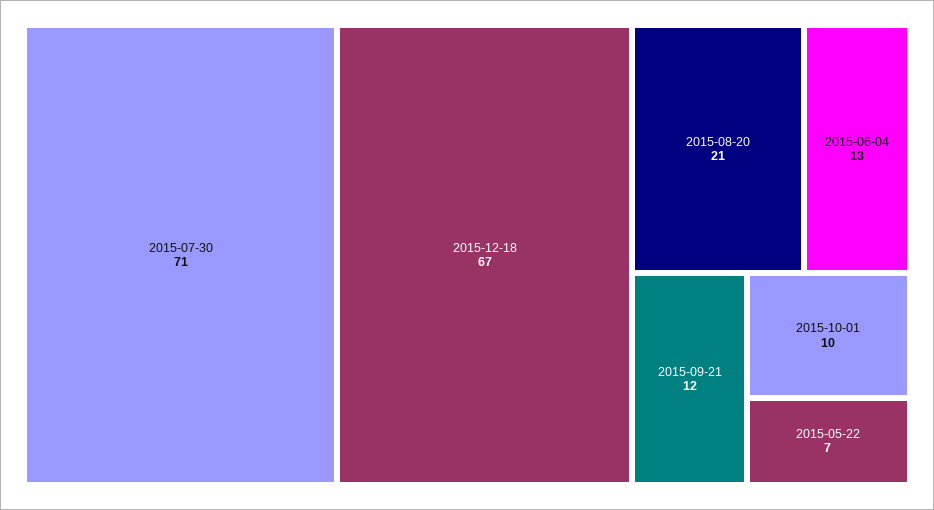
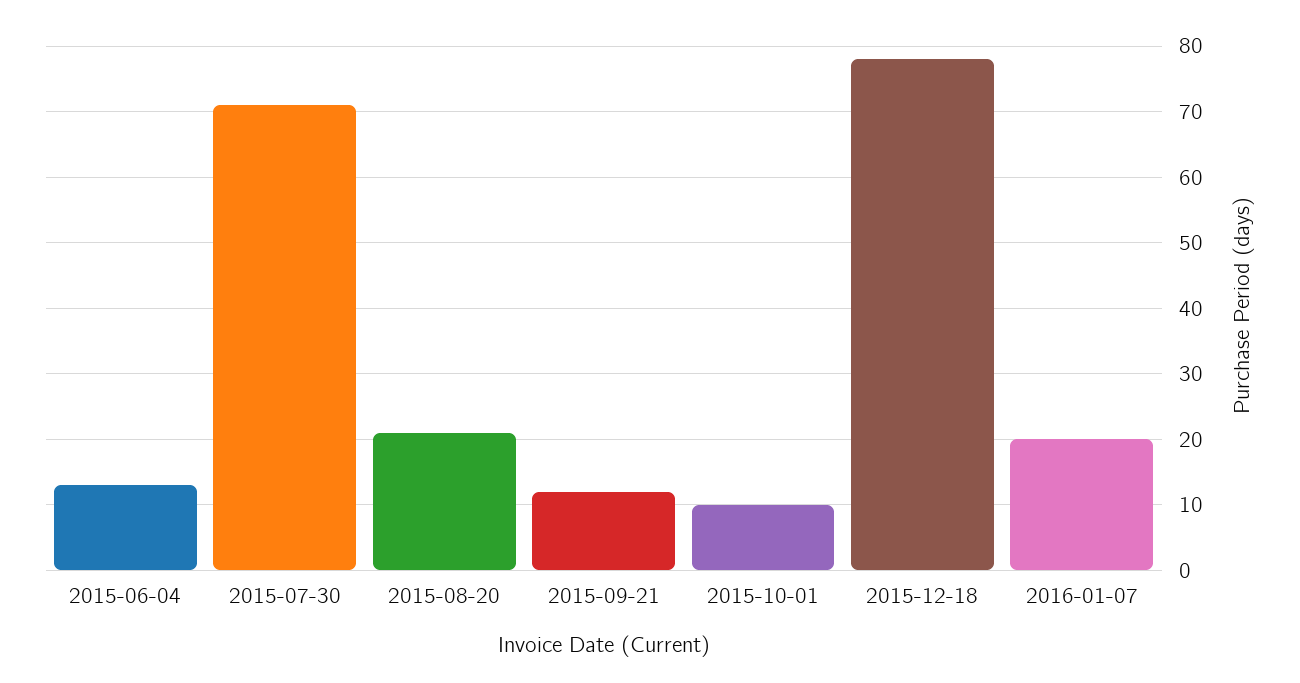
2015-12-18: 67 -> 78
2015-05-22: 7 -> none
2016-01-07: none -> 20

